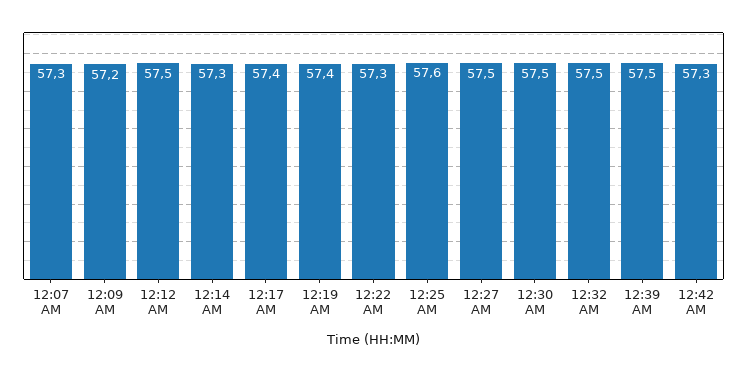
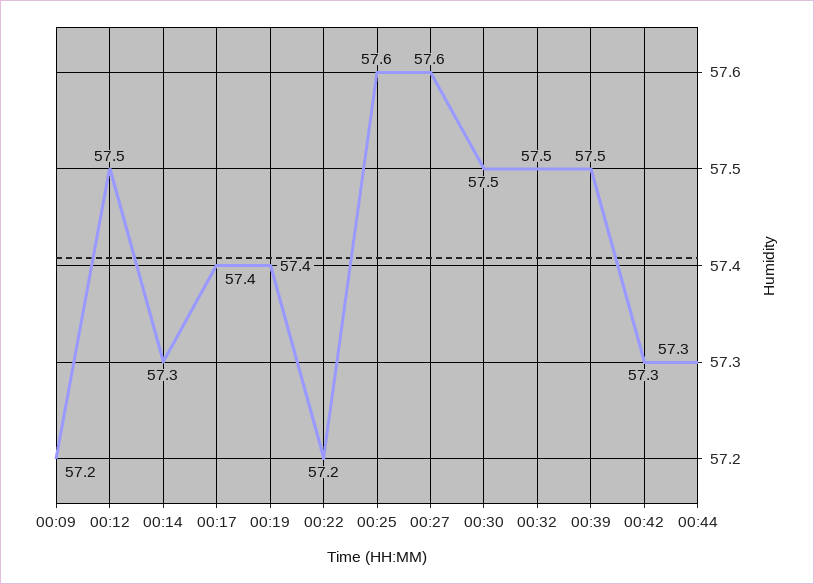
12:07 AM: 57.3 -> none
12:22 AM: 57.3 -> 57.2
12:27 AM: 57.5 -> 57.6
00:44: none -> 57.3

